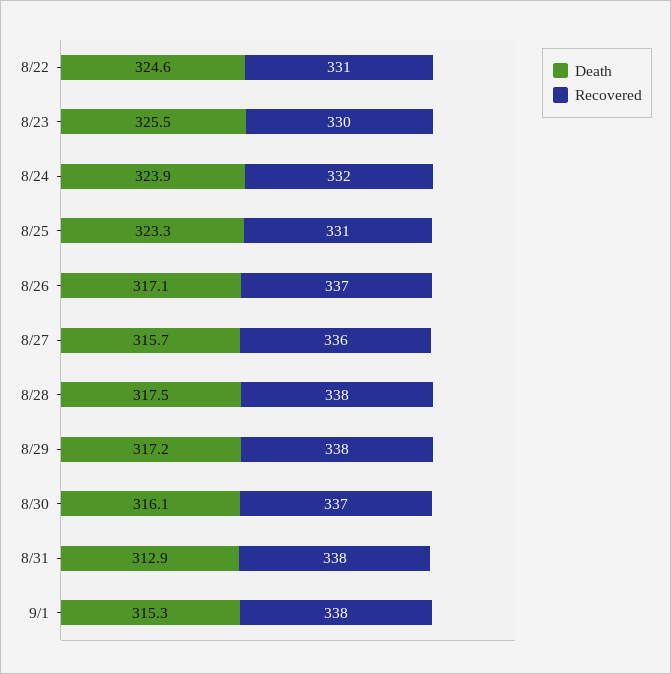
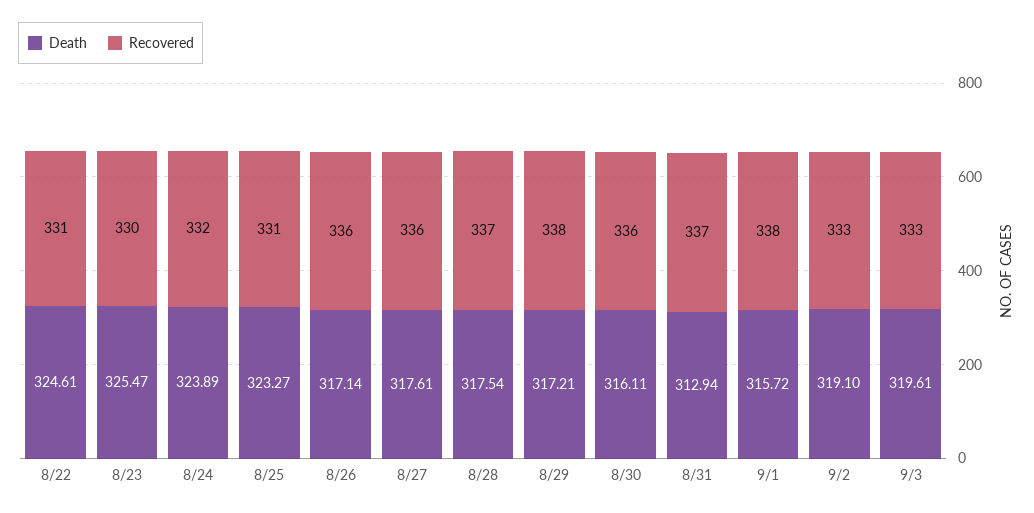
Recovered, 8/26: 337 -> 336
Death, 8/27: 315.7 -> 317.61
Recovered, 8/28: 338 -> 337
Recovered, 8/30: 337 -> 336
Recovered, 8/31: 338 -> 337
Death, 9/1: 315.3 -> 315.72
Death, 9/2: none -> 319.1
Recovered, 9/2: none -> 333
Death, 9/3: none -> 319.61
Recovered, 9/3: none -> 333

